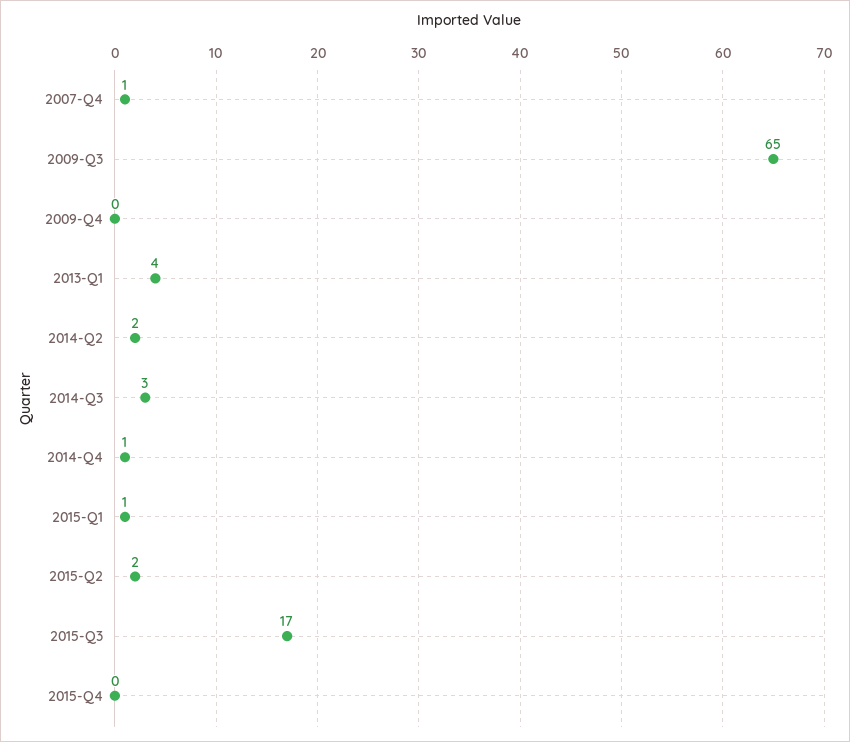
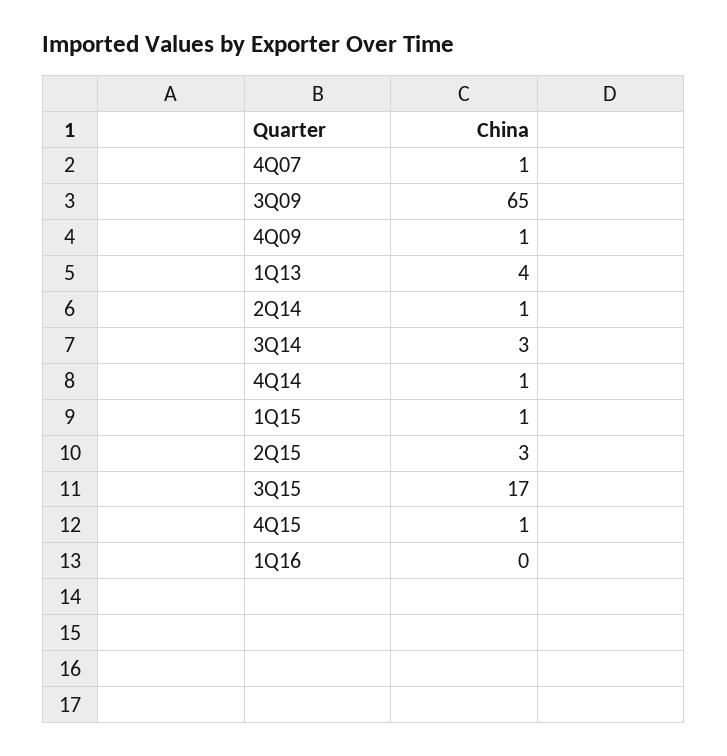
2009-Q4: 0 -> 1
2014-Q2: 2 -> 1
2015-Q2: 2 -> 3
2015-Q4: 0 -> 1
1Q16: none -> 0

